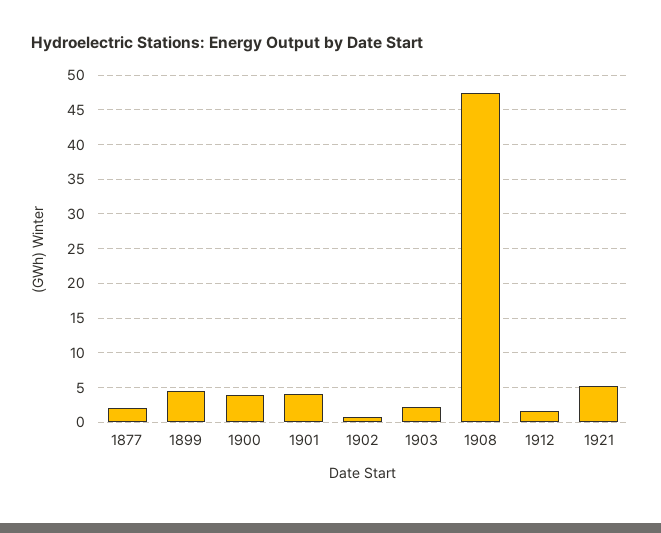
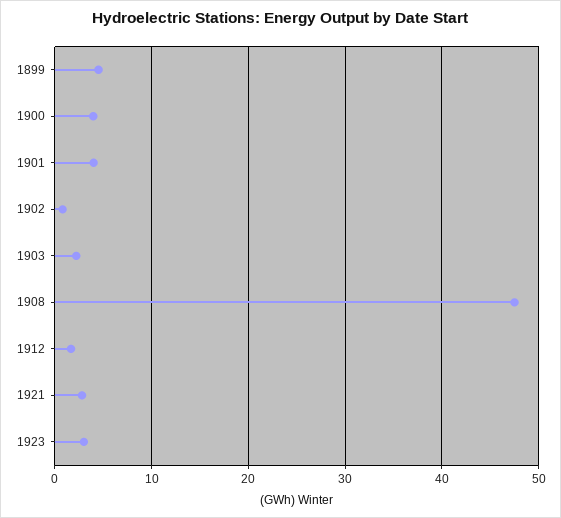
1877: 2 -> none
1921: 5 -> 3
1923: none -> 3

